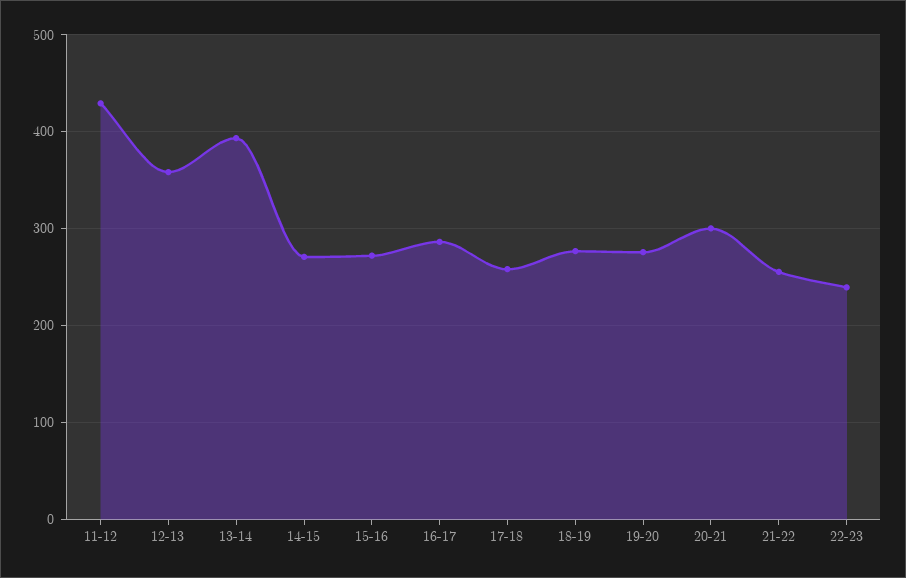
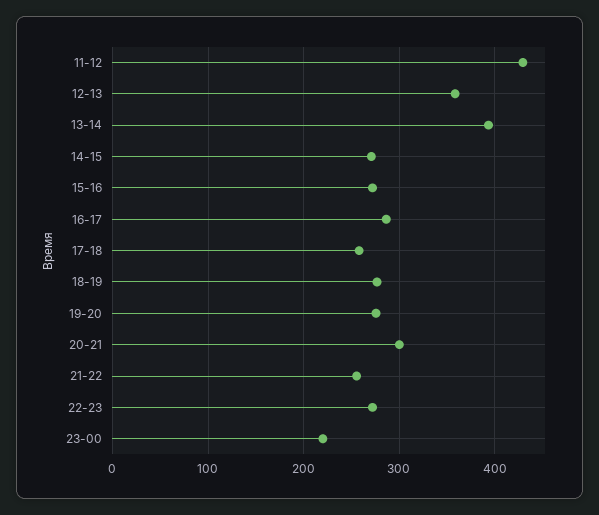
22-23: 240 -> 270
23-00: none -> 220

